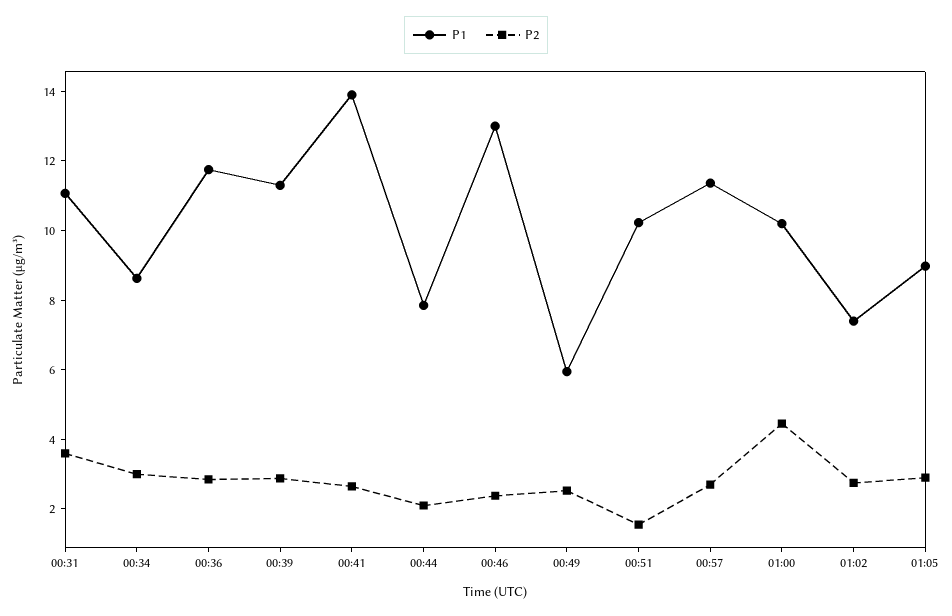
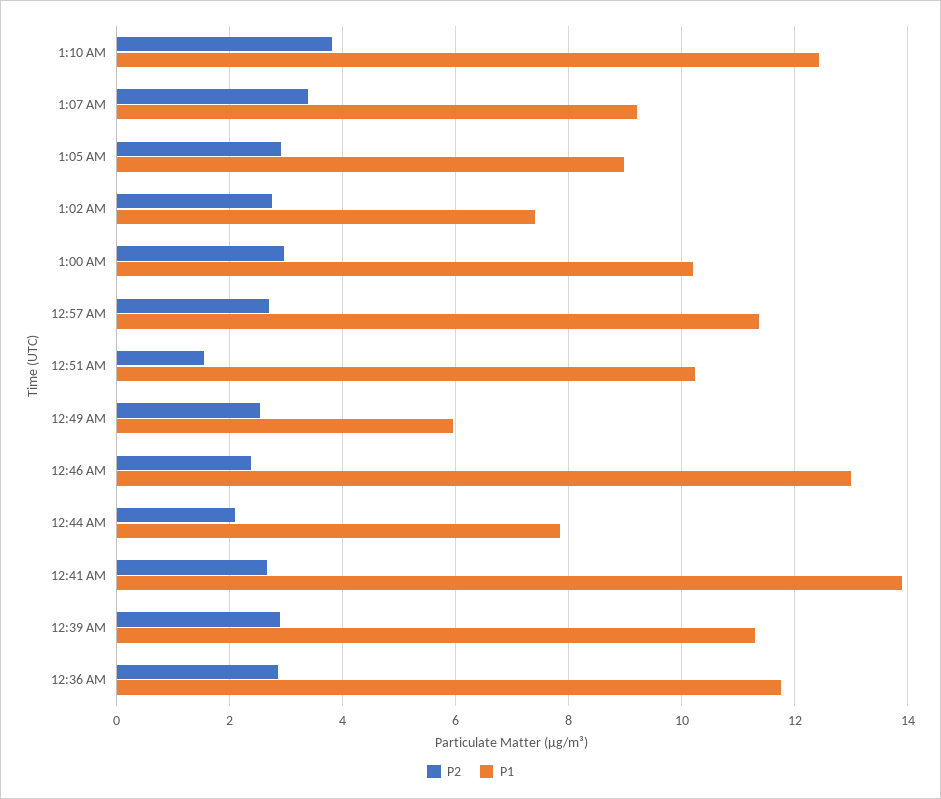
P1, 00:31: 11 -> none
P2, 00:31: 3.5 -> none
P1, 00:34: 8.5 -> none
P2, 00:34: 3 -> none
P2, 01:00: 4.5 -> 3
P2, 1:10 AM: none -> 3.8
P1, 1:10 AM: none -> 12.4
P2, 1:07 AM: none -> 3.4
P1, 1:07 AM: none -> 9.2

